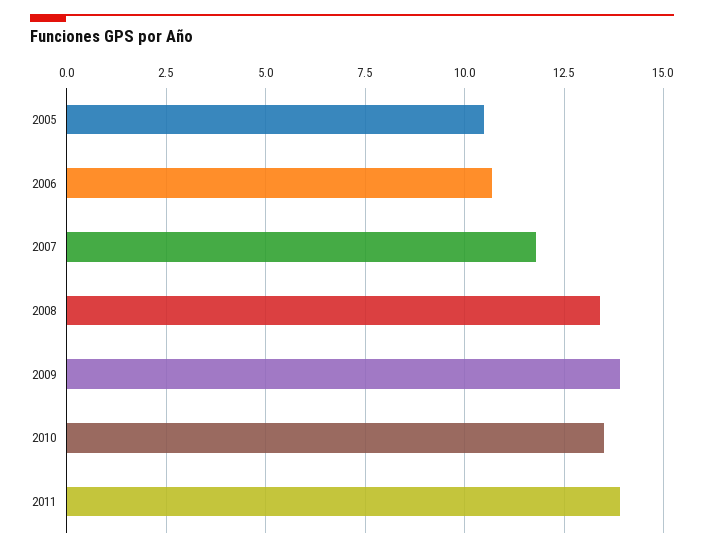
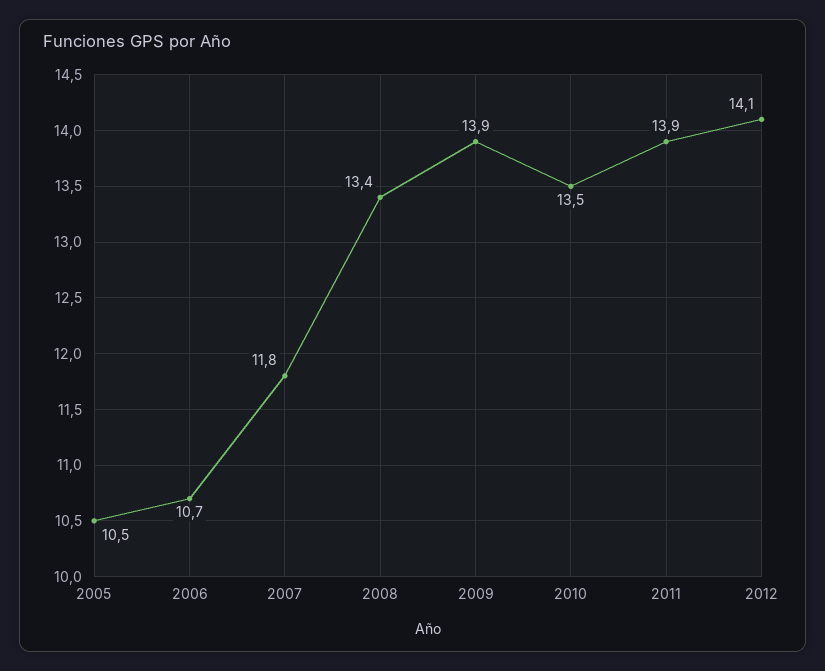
2012: none -> 14.1

